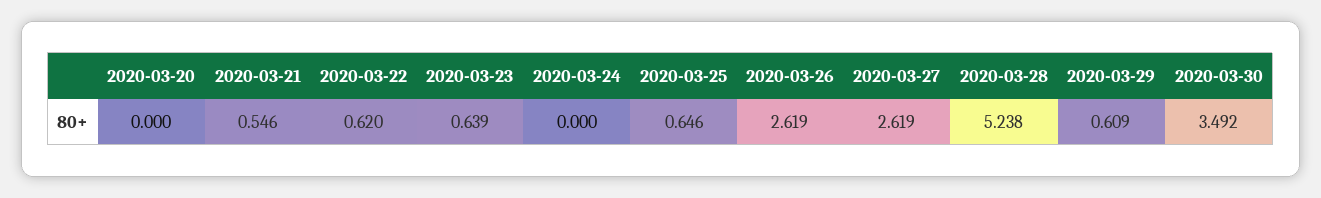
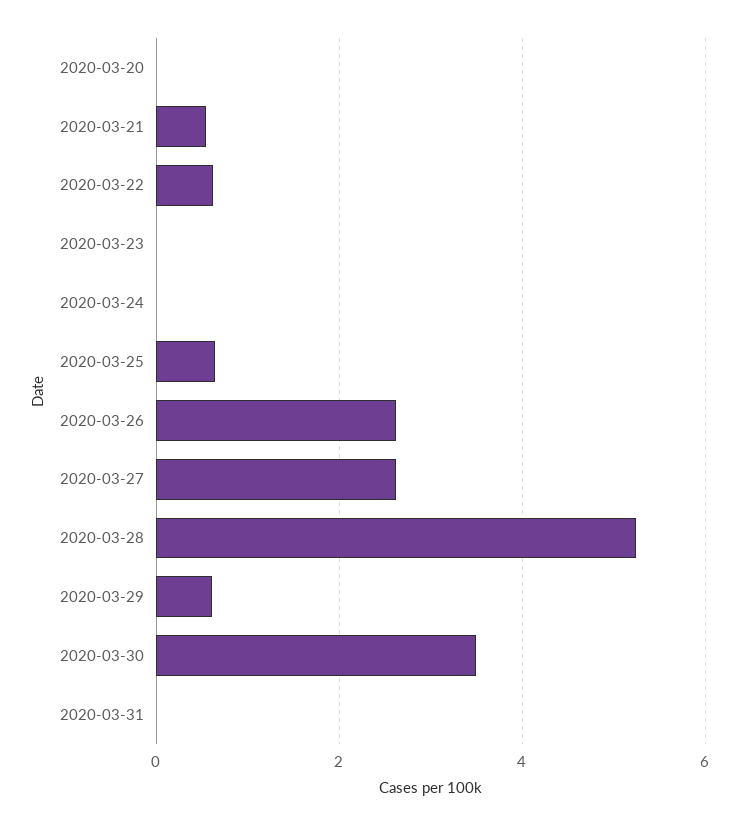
2020-03-23: 0.639 -> 0
2020-03-31: none -> 0

